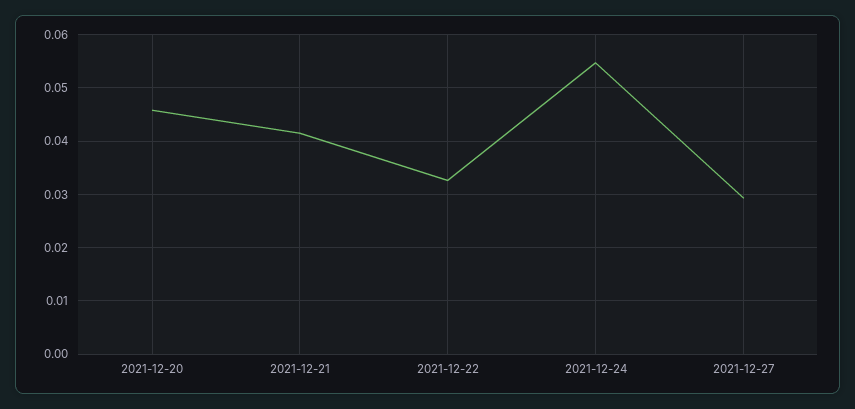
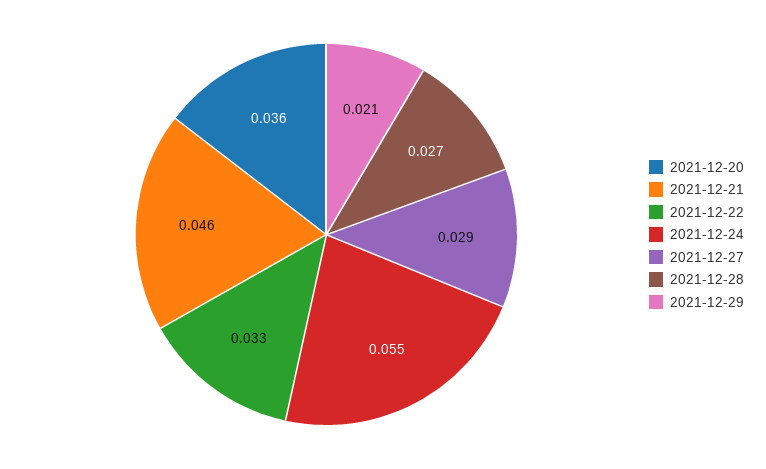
2021-12-20: 0.046 -> 0.036
2021-12-21: 0.042 -> 0.046
2021-12-28: none -> 0.027
2021-12-29: none -> 0.021

